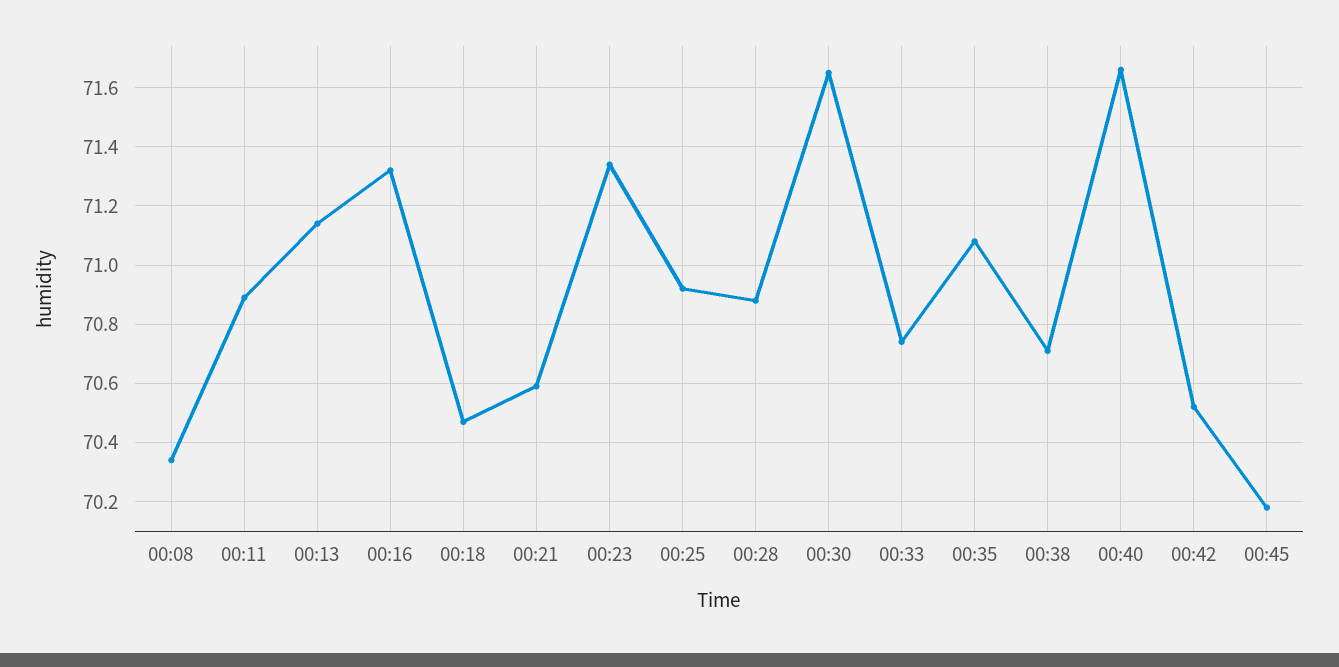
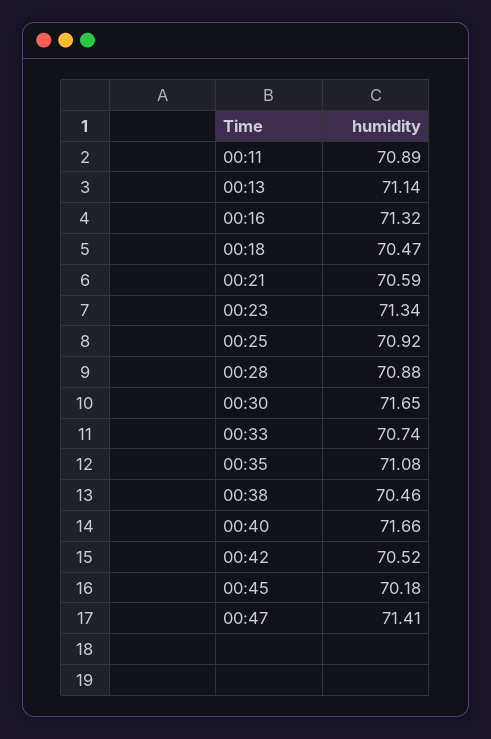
00:08: 70.35 -> none
00:38: 70.7 -> 70.46
00:47: none -> 71.41

